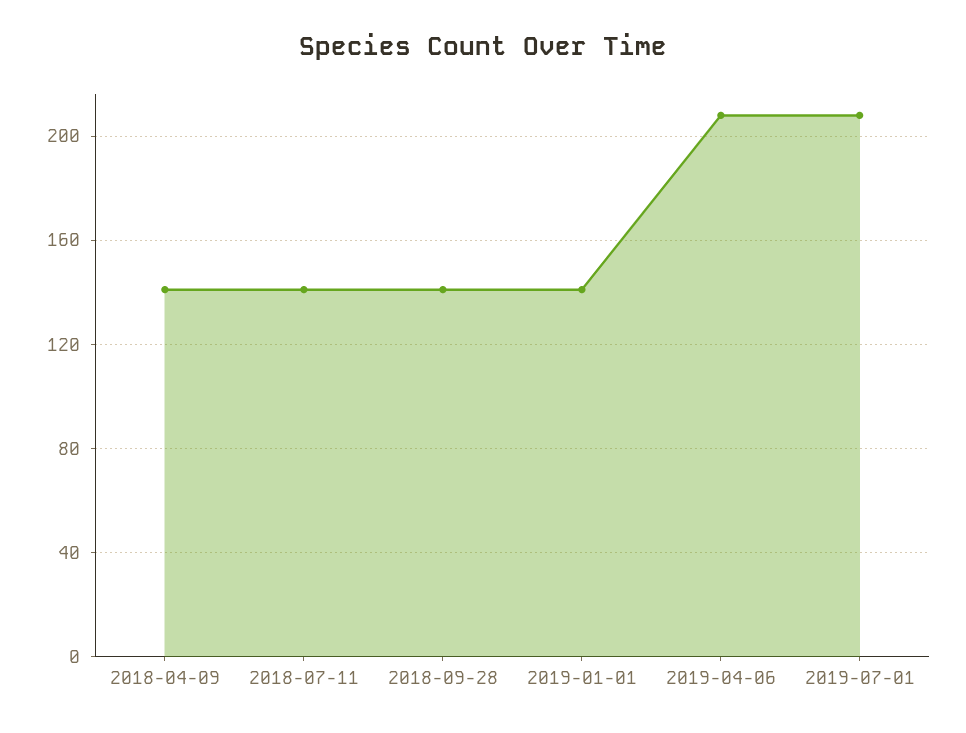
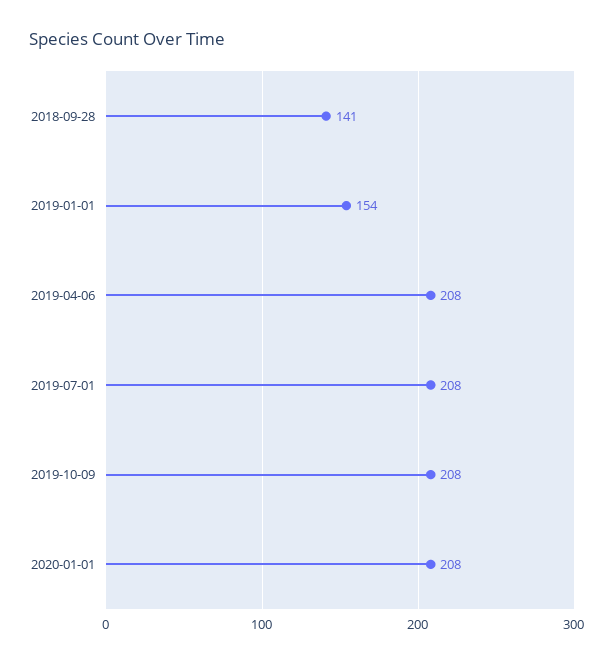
2018-04-09: 140 -> none
2018-07-11: 140 -> none
2019-01-01: 140 -> 154
2019-10-09: none -> 208
2020-01-01: none -> 208

